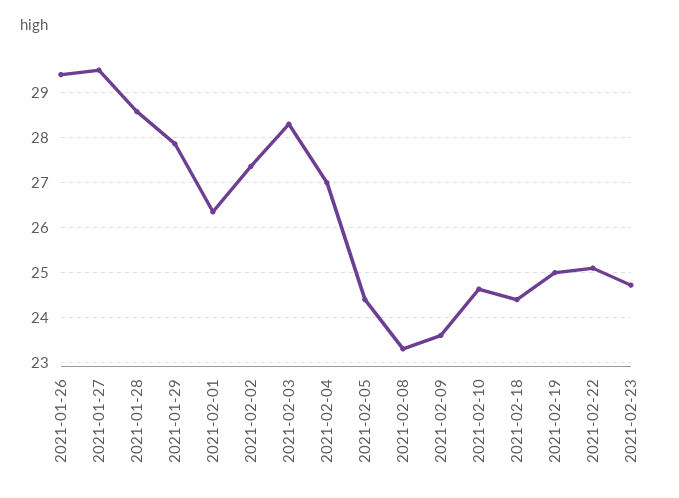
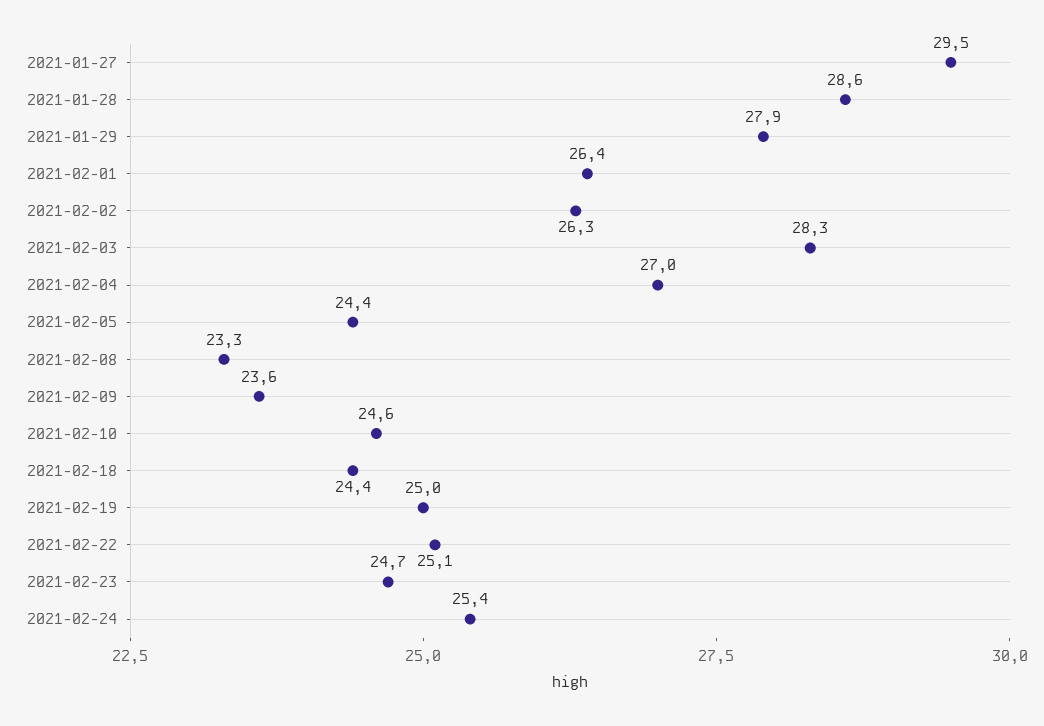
2021-01-26: 29.4 -> none
2021-02-02: 27.4 -> 26.3
2021-02-24: none -> 25.4

